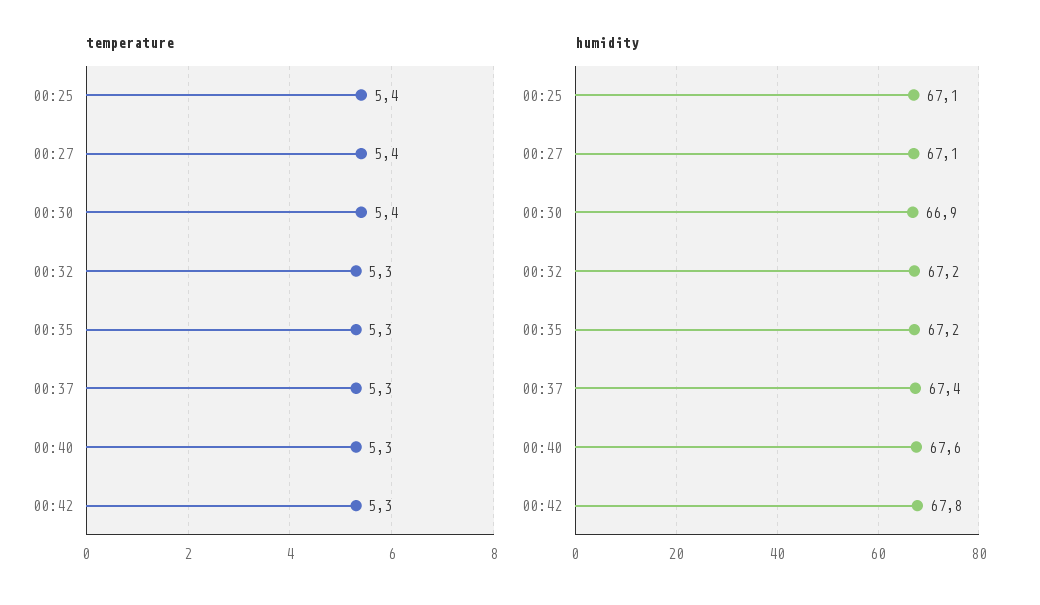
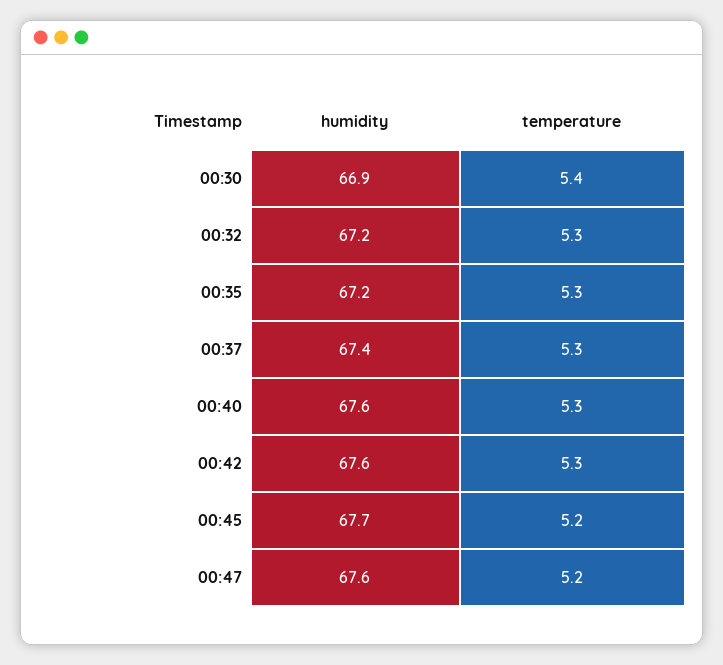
temperature, 00:25: 5.4 -> none
temperature, 00:27: 5.4 -> none
humidity, 00:25: 67.1 -> none
humidity, 00:27: 67.1 -> none
humidity, 00:42: 67.8 -> 67.6
humidity, 00:45: none -> 67.7
temperature, 00:45: none -> 5.2
humidity, 00:47: none -> 67.6
temperature, 00:47: none -> 5.2

